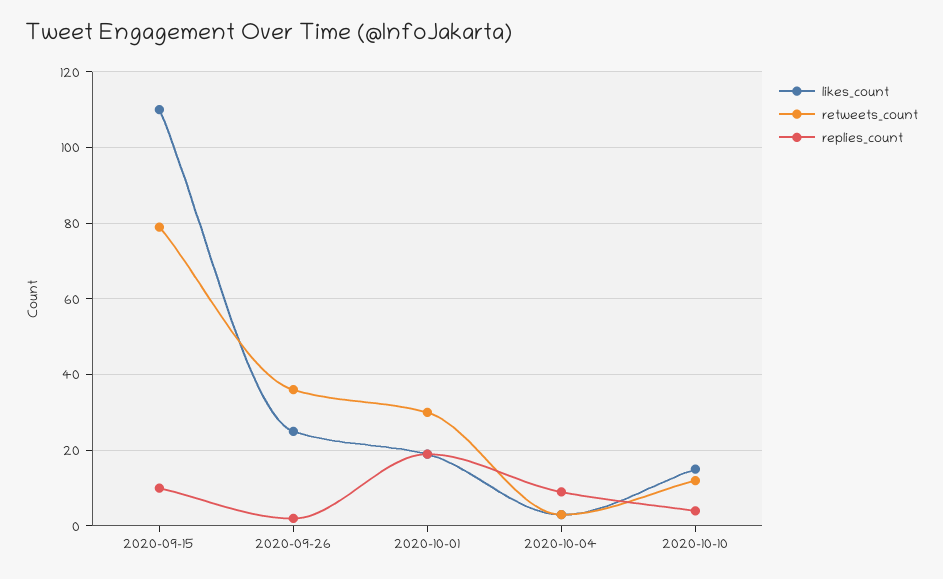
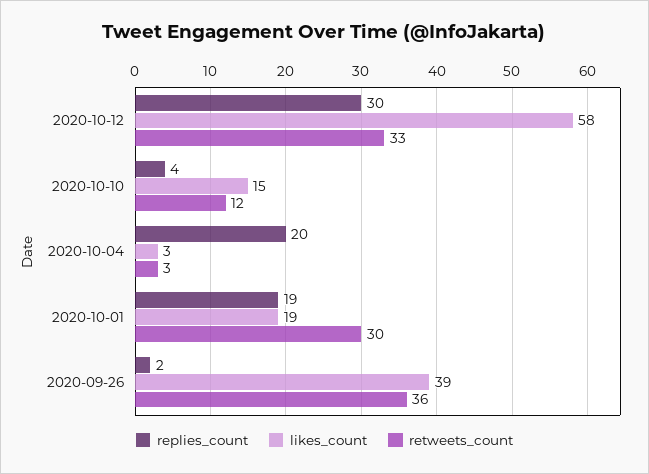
likes_count, 2020-09-15: 110 -> none
retweets_count, 2020-09-15: 80 -> none
replies_count, 2020-09-15: 10 -> none
likes_count, 2020-09-26: 25 -> 39
replies_count, 2020-10-04: 10 -> 20
replies_count, 2020-10-12: none -> 30
likes_count, 2020-10-12: none -> 58
retweets_count, 2020-10-12: none -> 33

